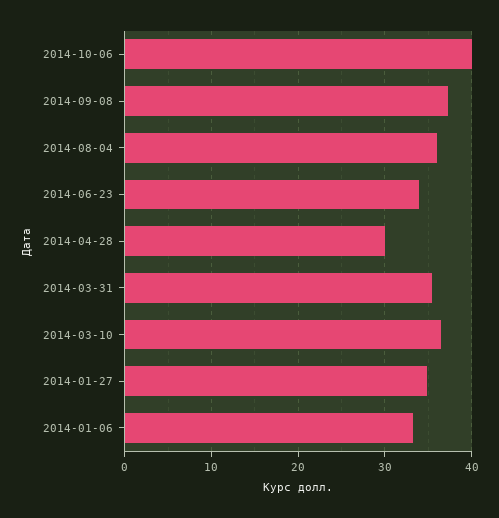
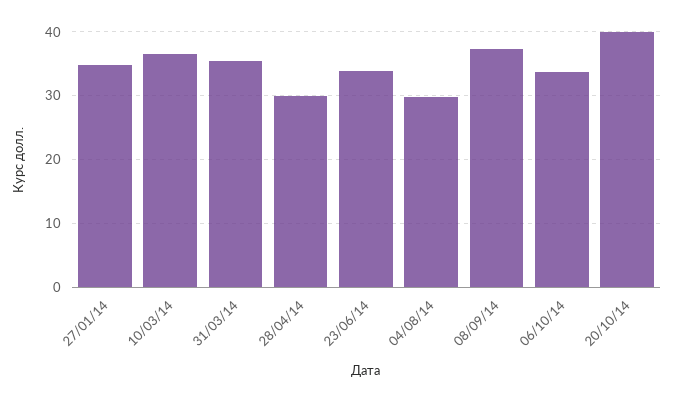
2014-10-06: 40 -> 34
2014-08-04: 36 -> 30
2014-01-06: 33 -> none
20/10/14: none -> 40

